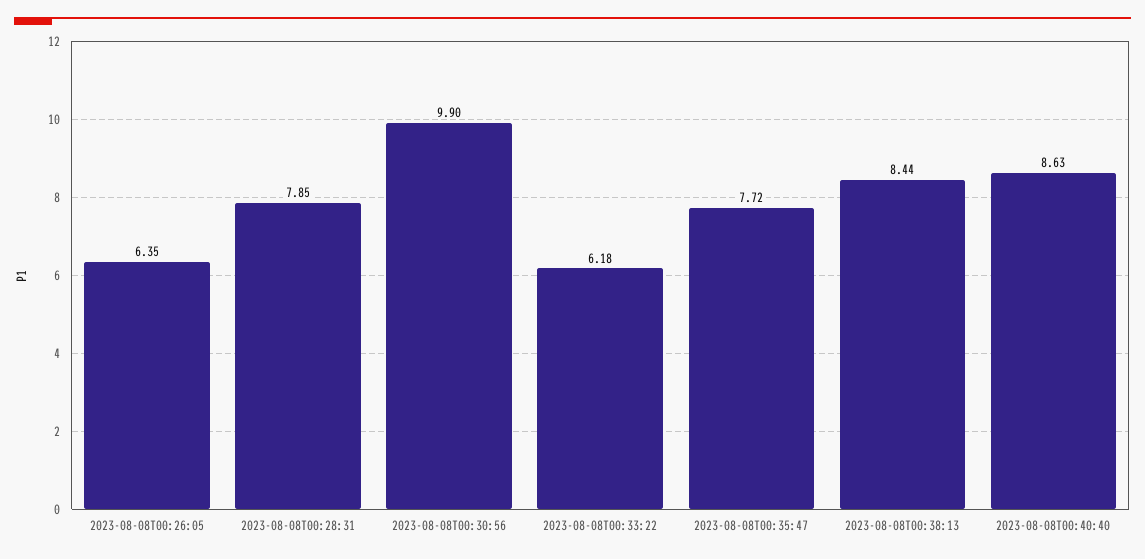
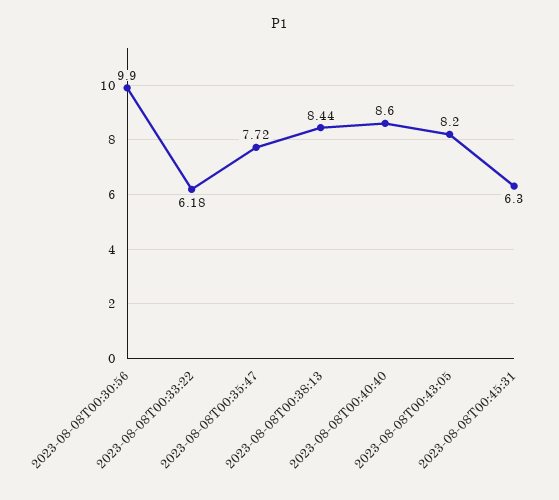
2023-08-08T00:26:05: 6.35 -> none
2023-08-08T00:28:31: 7.85 -> none
2023-08-08T00:40:40: 8.63 -> 8.6
2023-08-08T00:43:05: none -> 8.2
2023-08-08T00:45:31: none -> 6.3

